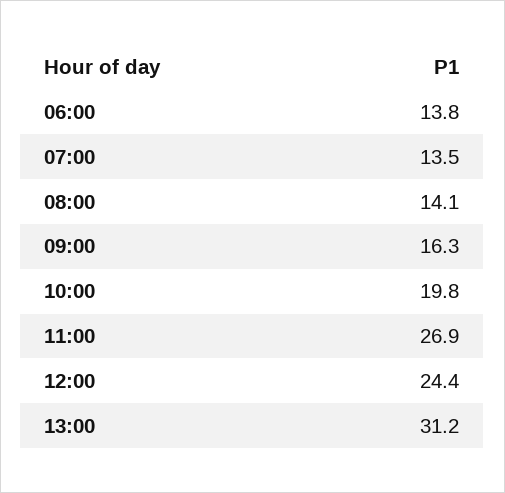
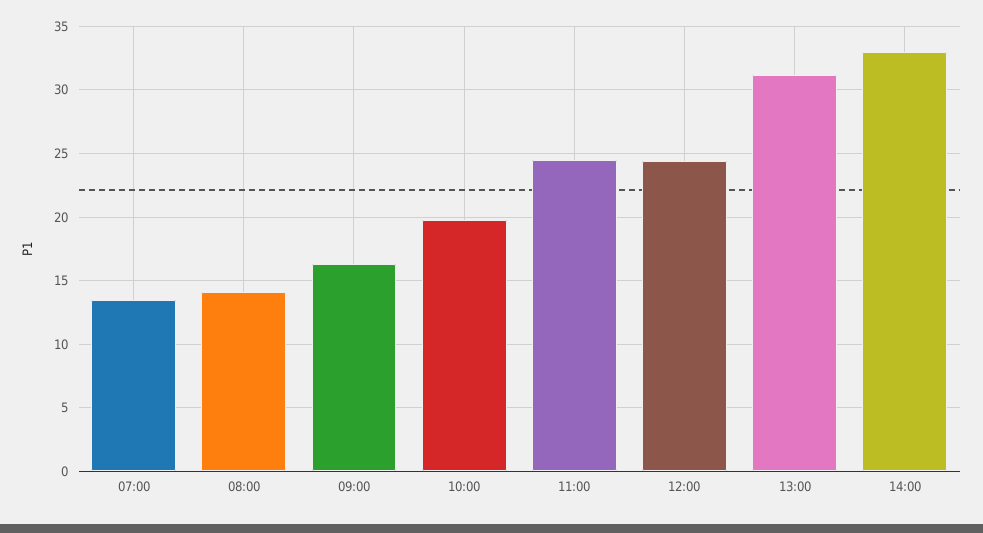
06:00: 13.8 -> none
11:00: 26.9 -> 24.5
14:00: none -> 33

